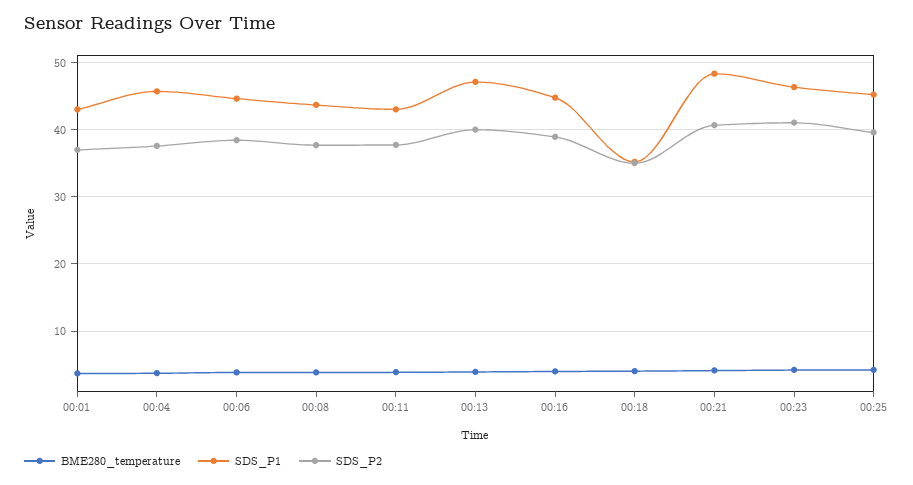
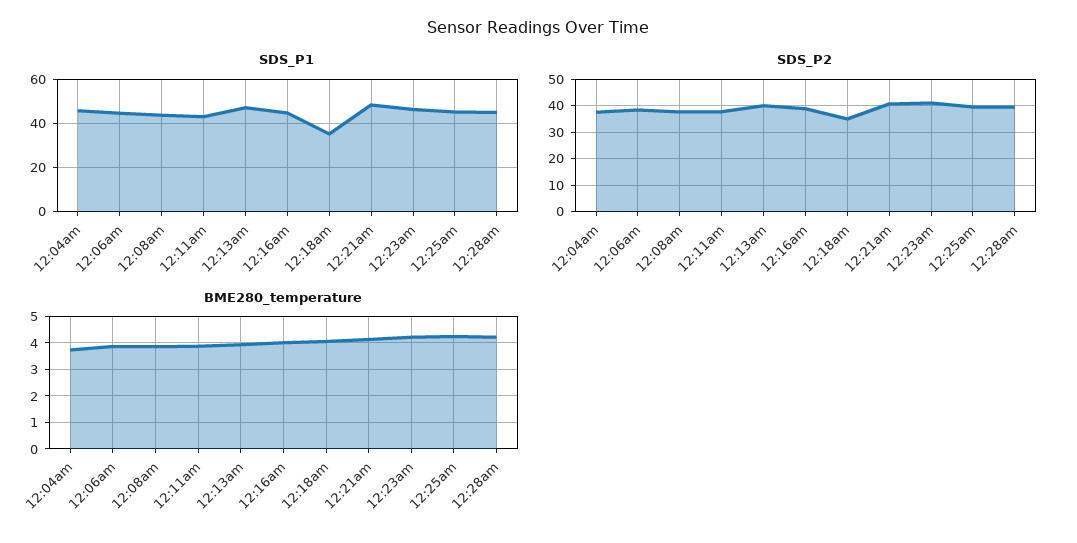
BME280_temperature, 00:01: 4 -> none
SDS_P1, 00:01: 43 -> none
SDS_P2, 00:01: 37 -> none
SDS_P1, 12:28am: none -> 45
SDS_P2, 12:28am: none -> 40
BME280_temperature, 12:28am: none -> 4.25

